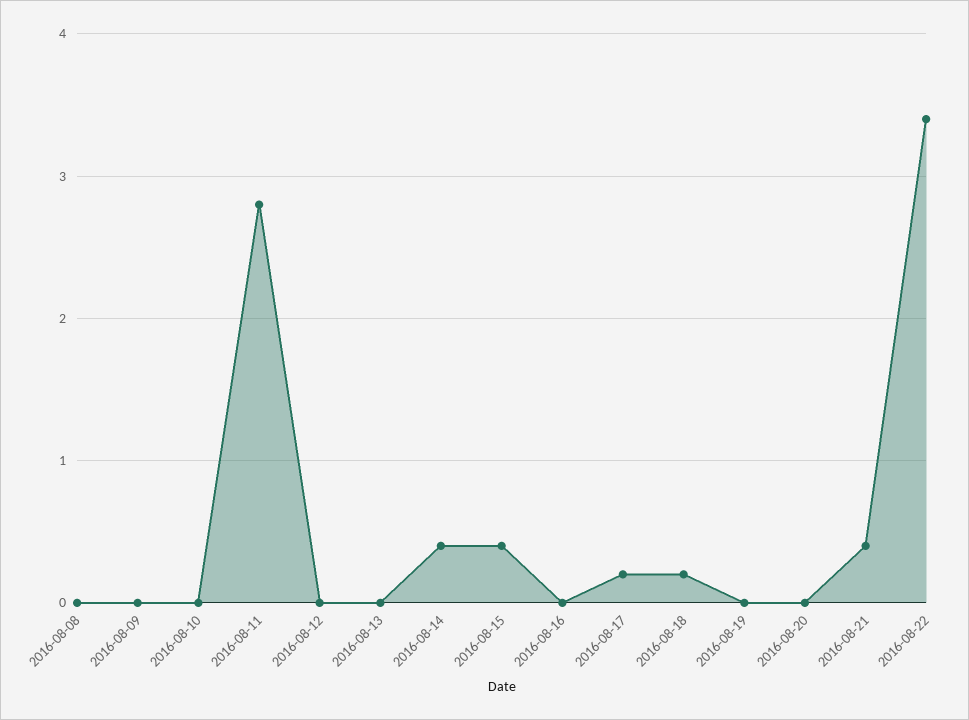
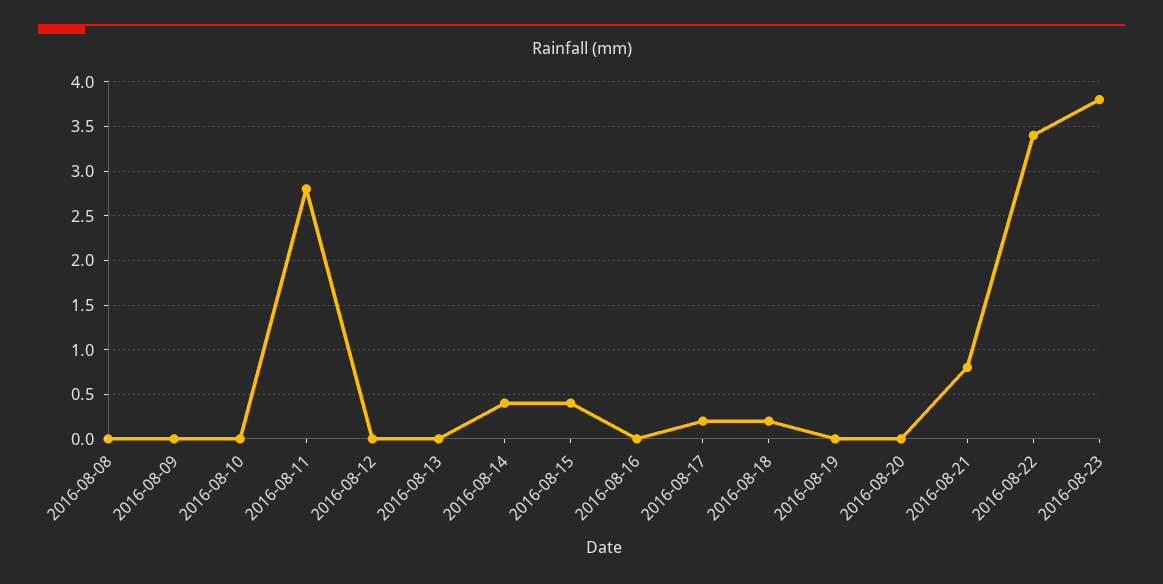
2016-08-21: 0.4 -> 0.8
2016-08-23: none -> 3.8

